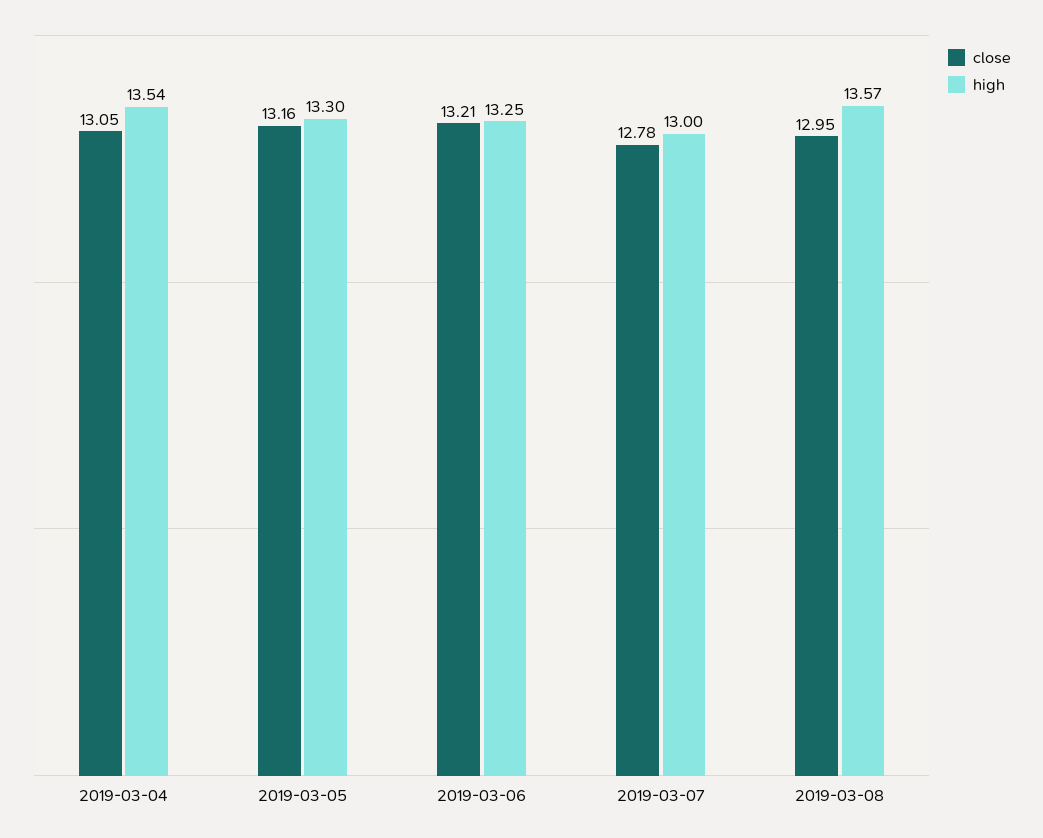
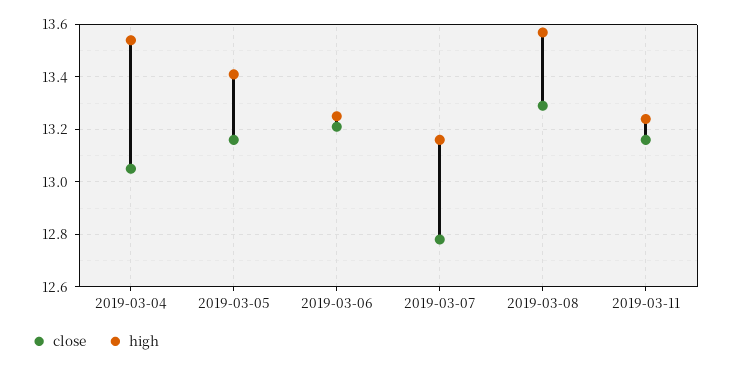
high, 2019-03-05: 13.3 -> 13.4
high, 2019-03-07: 13 -> 13.15
close, 2019-03-08: 12.95 -> 13.3
close, 2019-03-11: none -> 13.15
high, 2019-03-11: none -> 13.25

